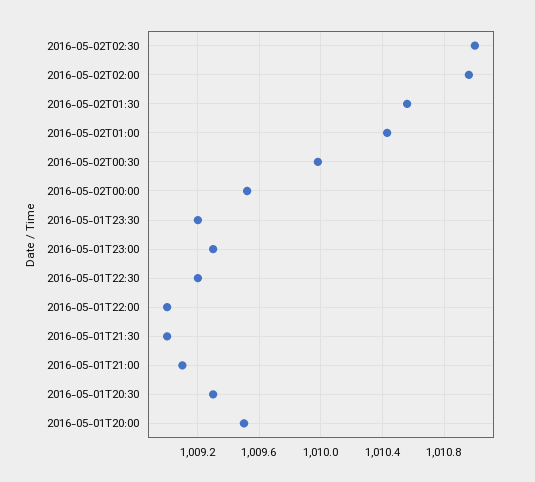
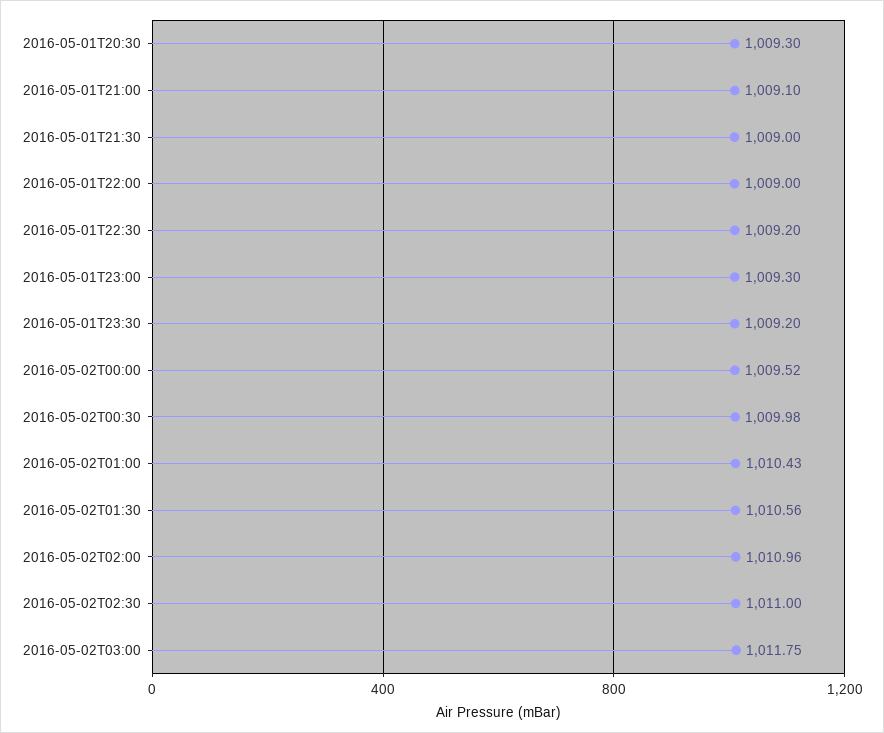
2016-05-01T20:00: 1009.5 -> none
2016-05-02T03:00: none -> 1011.75

